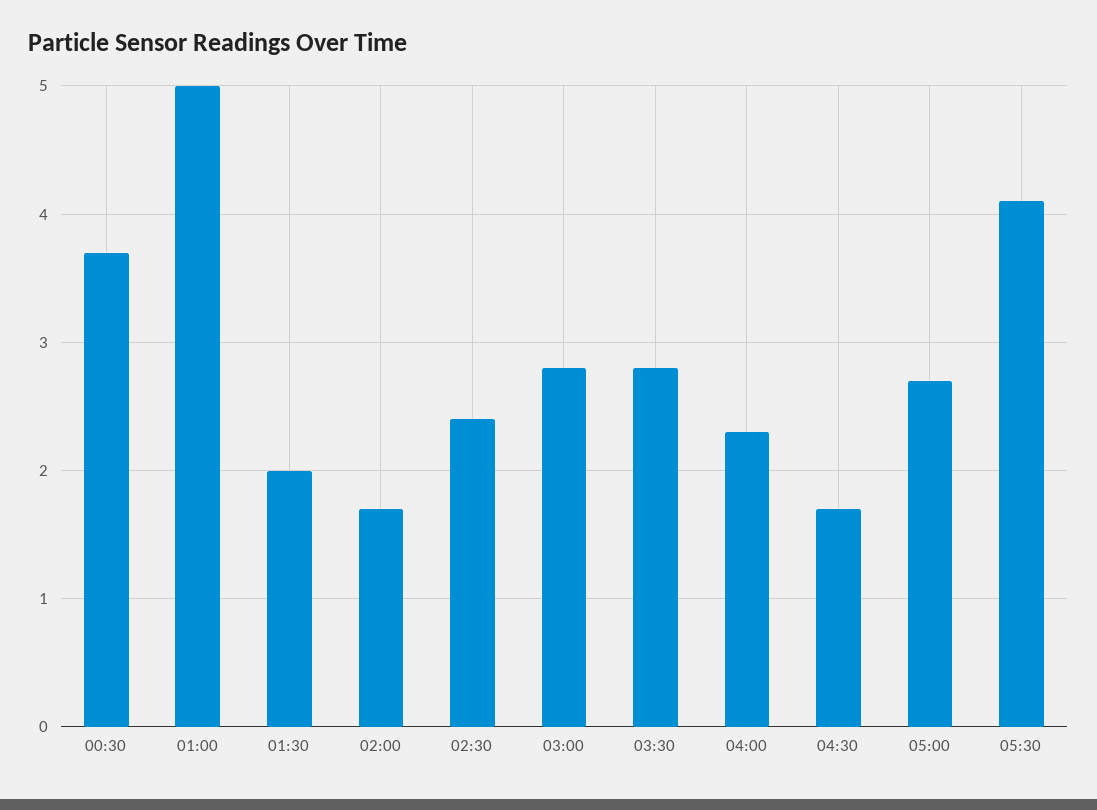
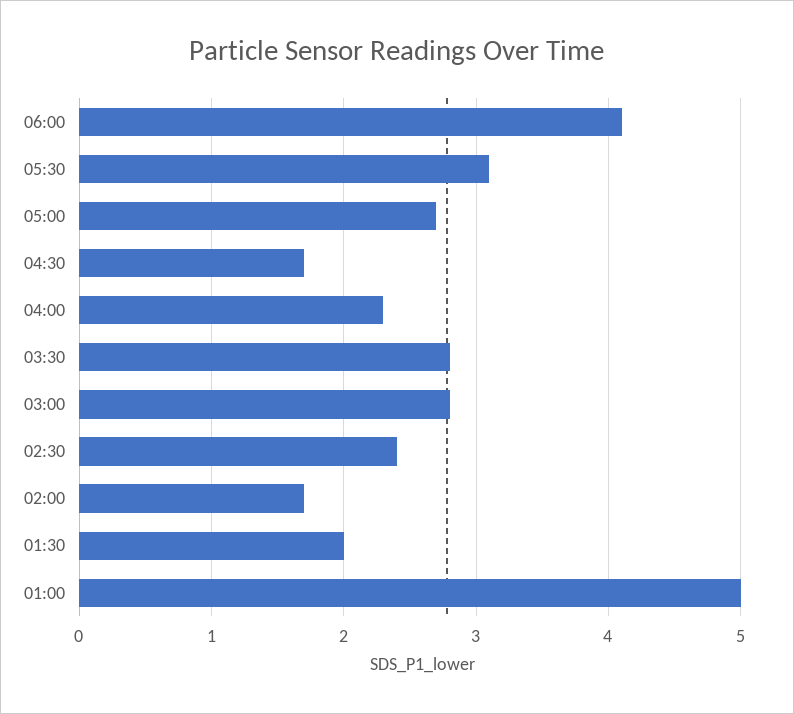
00:30: 3.7 -> none
05:30: 4.1 -> 3.1
06:00: none -> 4.1

